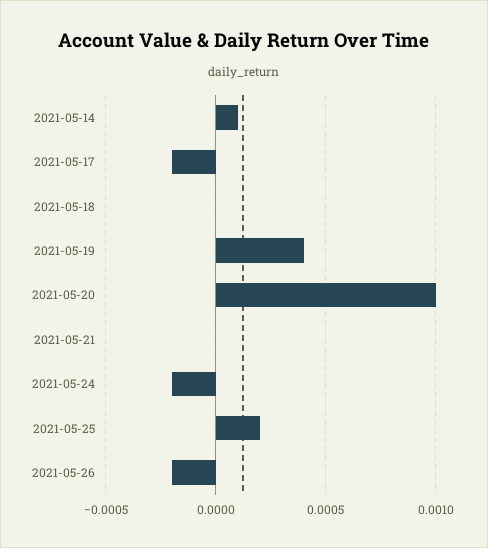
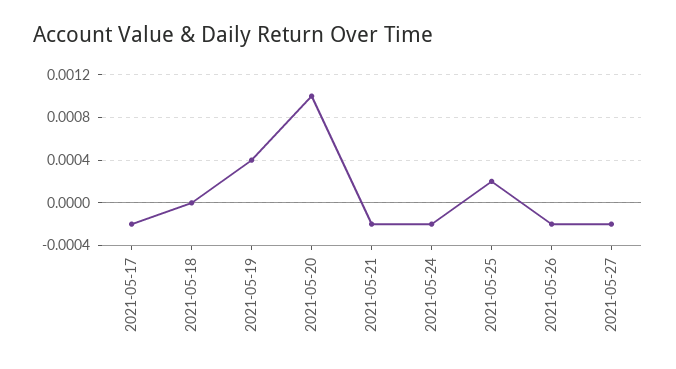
2021-05-14: 0.0001 -> none
2021-05-21: 0 -> -0.0002
2021-05-27: none -> -0.0002

